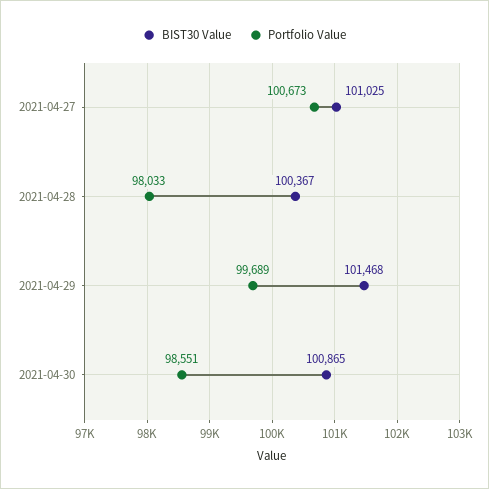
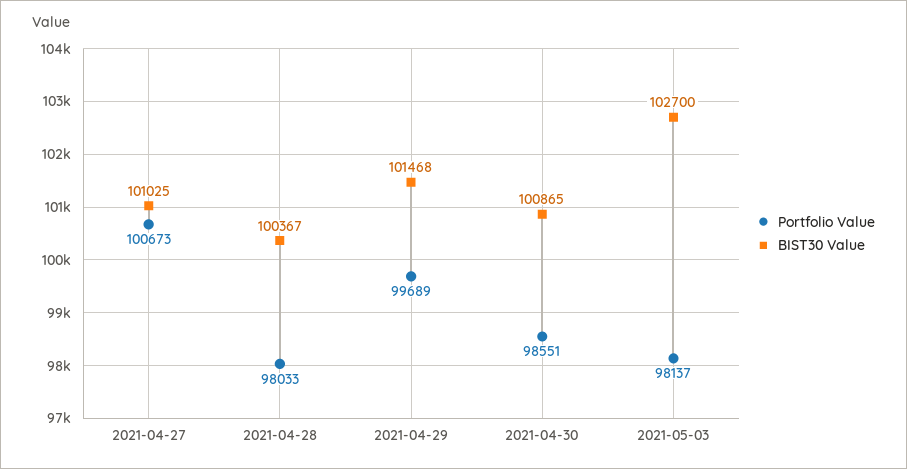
Portfolio Value, 2021-05-03: none -> 98137
BIST30 Value, 2021-05-03: none -> 102700

